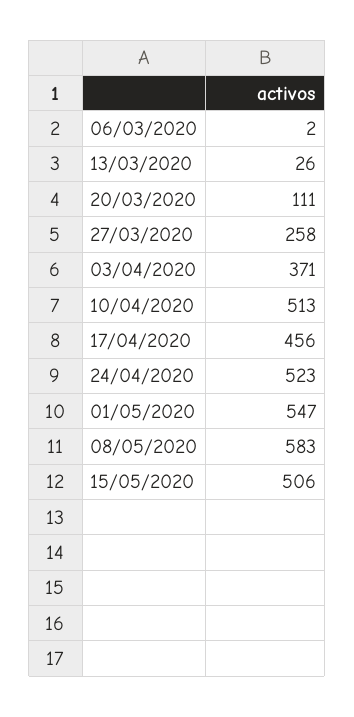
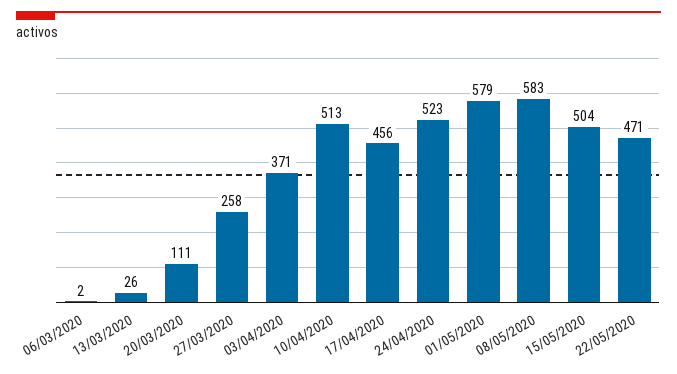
01/05/2020: 547 -> 579
15/05/2020: 506 -> 504
22/05/2020: none -> 471

